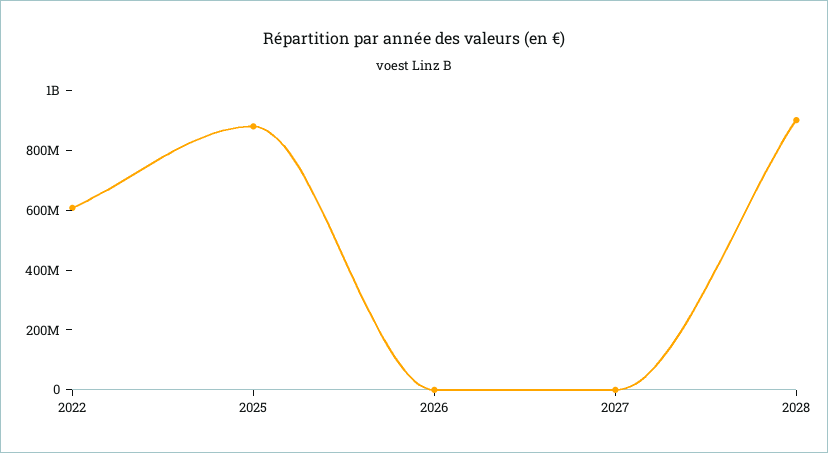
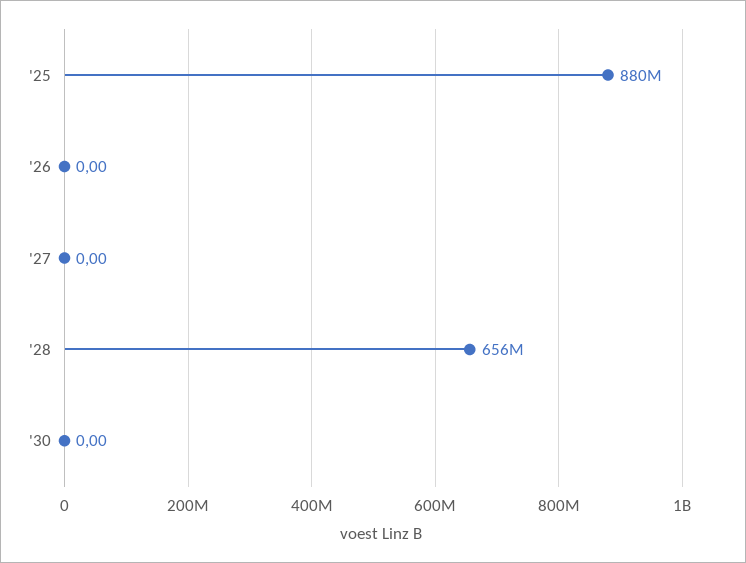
2022: 600000000 -> none
2028: 900000000 -> 656000000
'30: none -> 0

